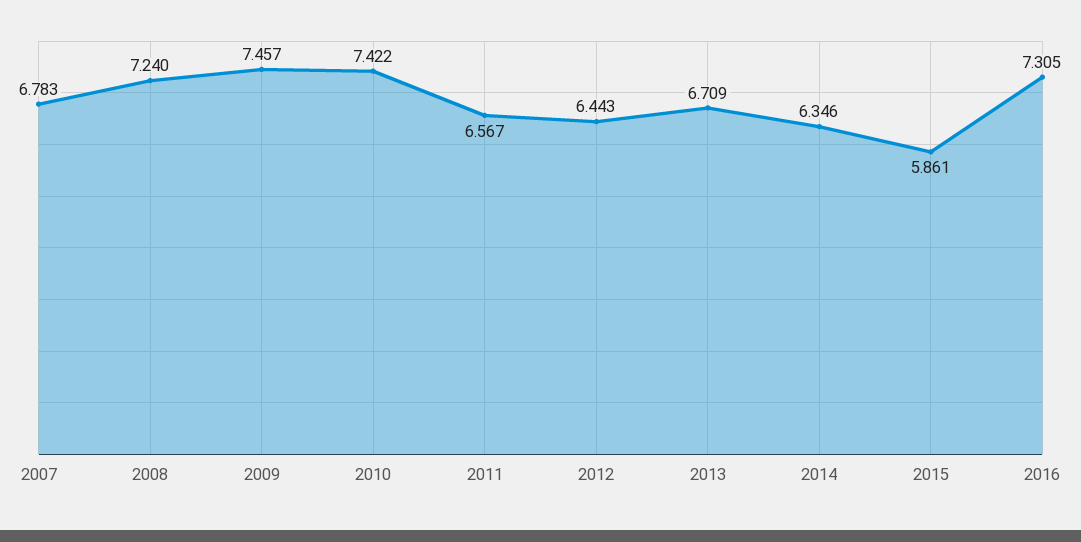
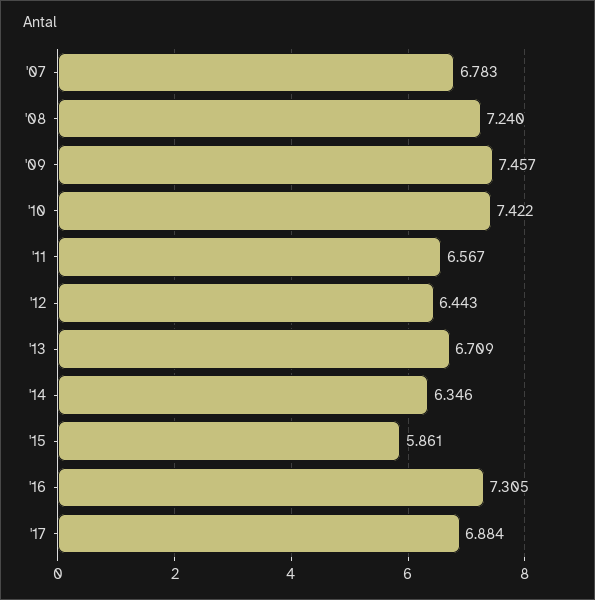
'17: none -> 6.884

